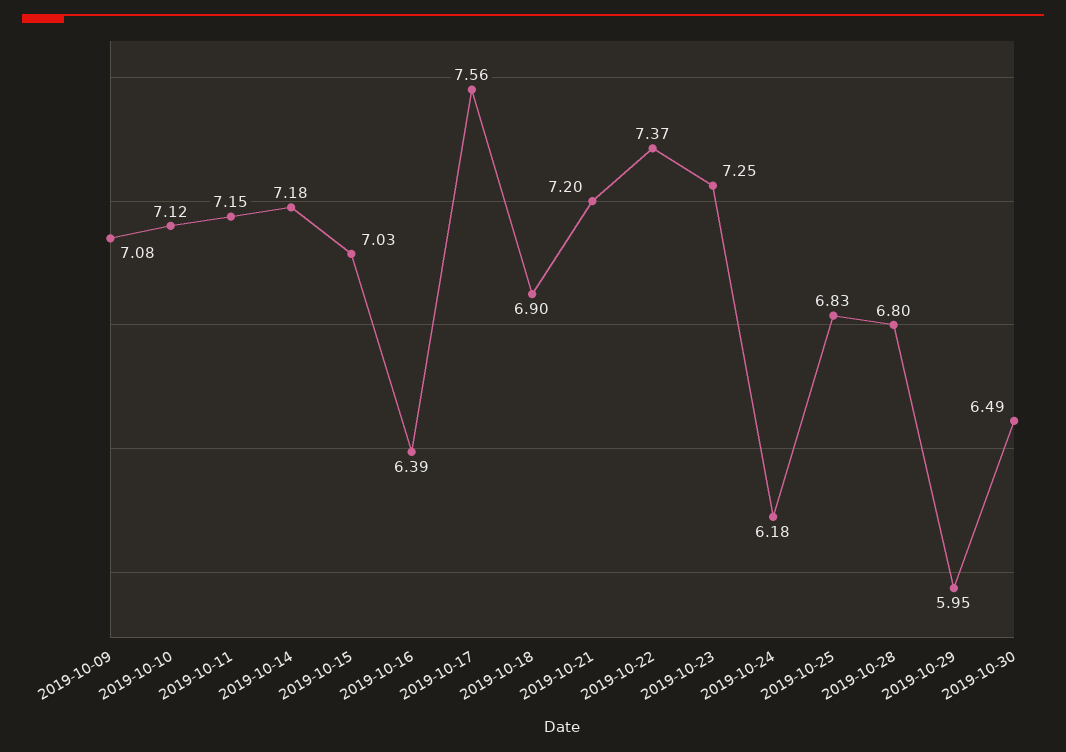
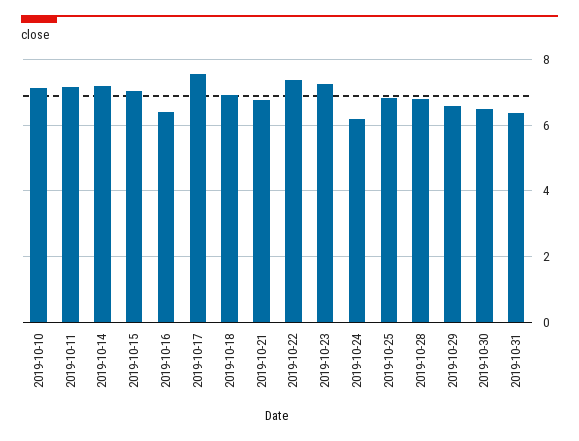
2019-10-09: 7.08 -> none
2019-10-21: 7.2 -> 6.8
2019-10-29: 5.95 -> 6.6
2019-10-31: none -> 6.4

